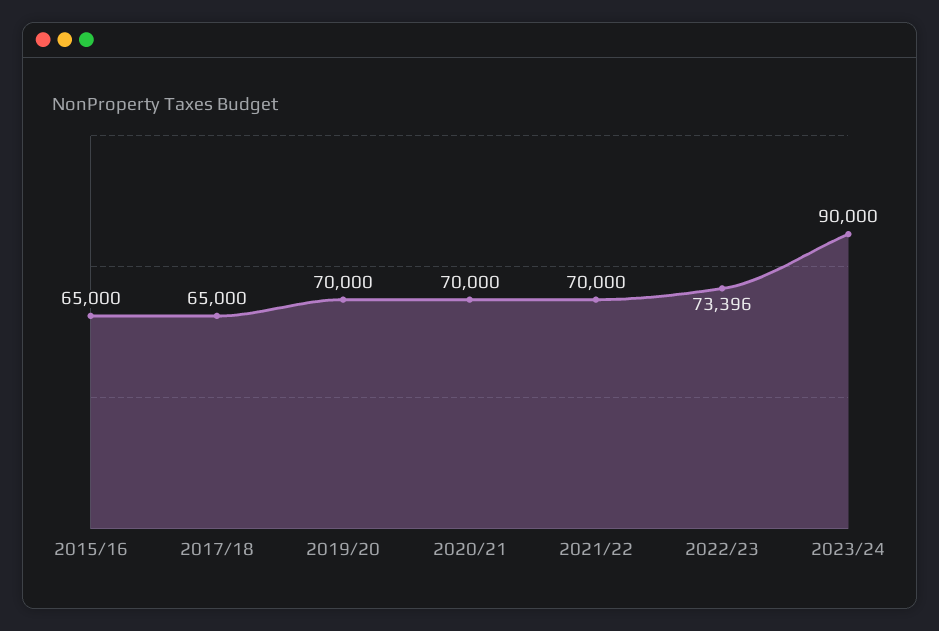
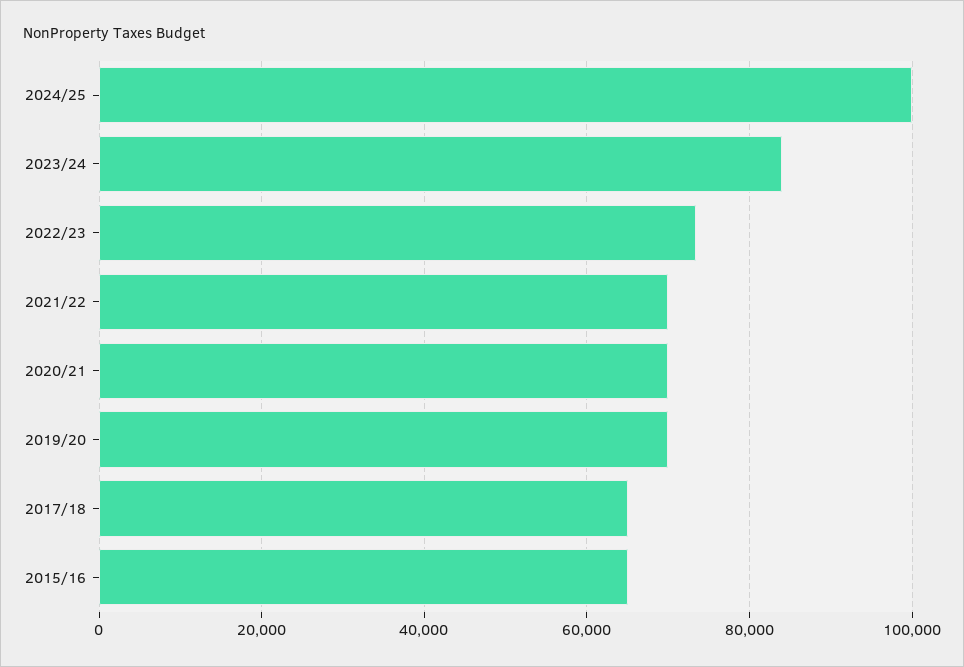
2023/24: 90000 -> 84000
2024/25: none -> 100000

